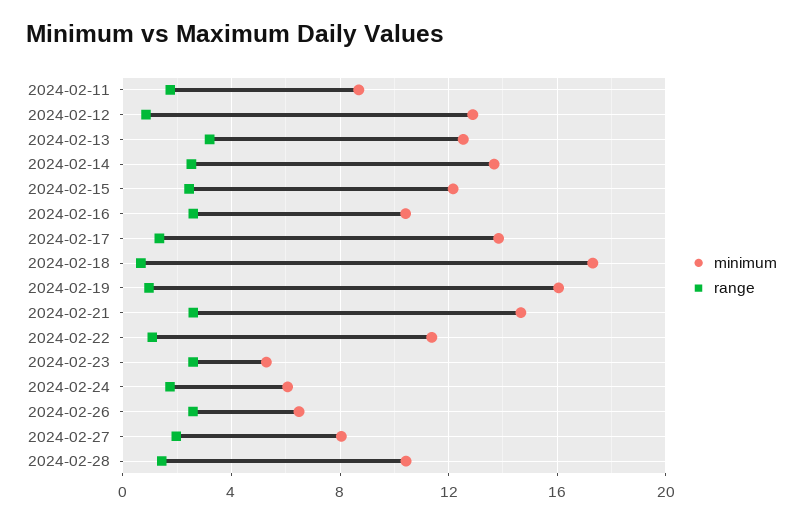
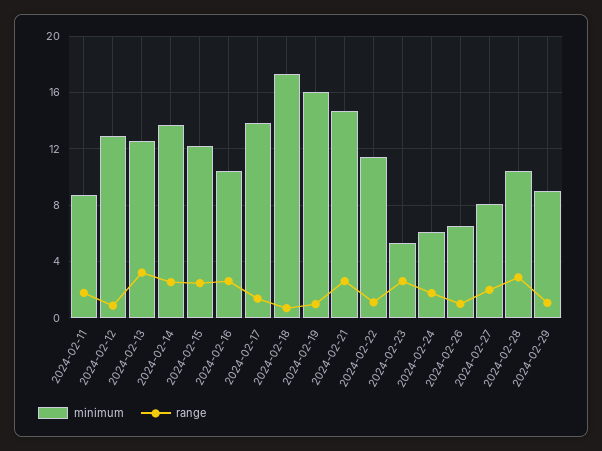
range, 2024-02-26: 2.5 -> 1
range, 2024-02-28: 1.5 -> 3
minimum, 2024-02-29: none -> 9
range, 2024-02-29: none -> 1

